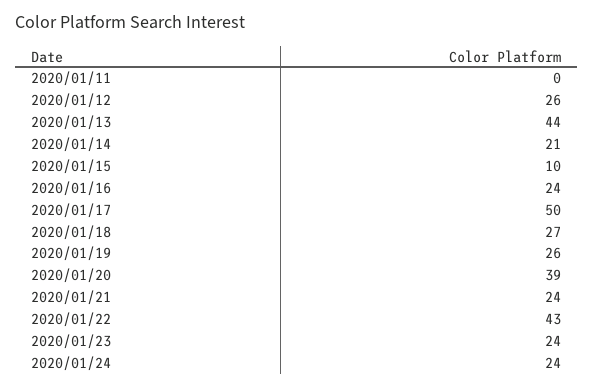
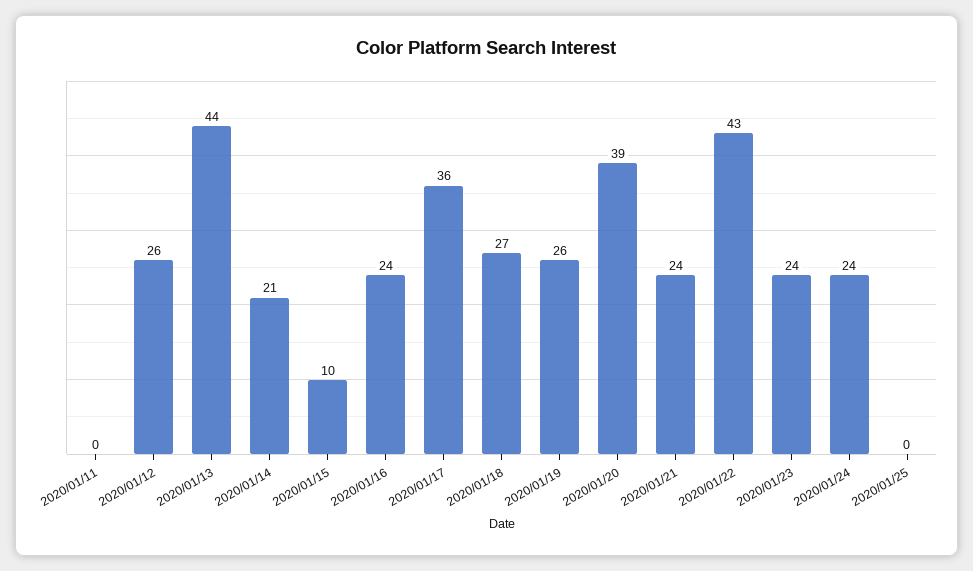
2020/01/17: 50 -> 36
2020/01/25: none -> 0

